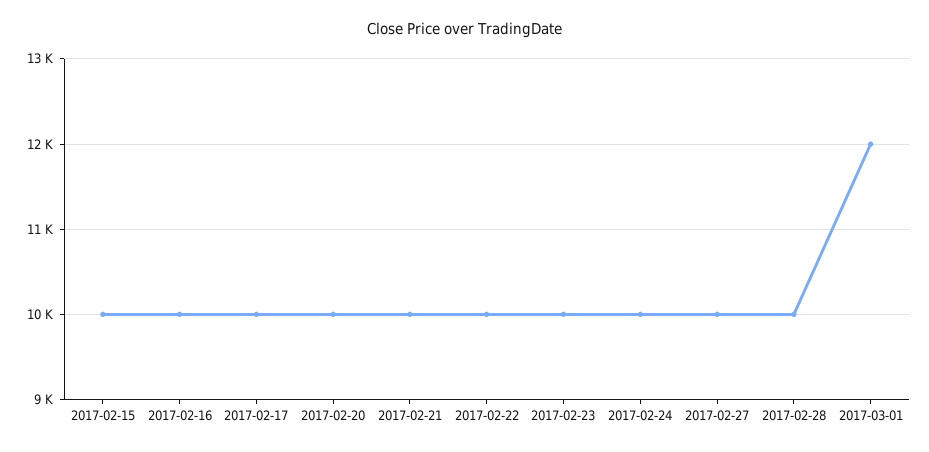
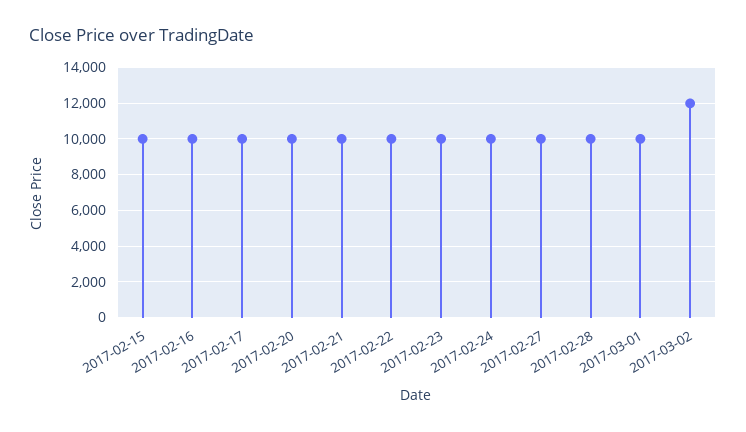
2017-03-01: 12000 -> 10000
2017-03-02: none -> 12000

